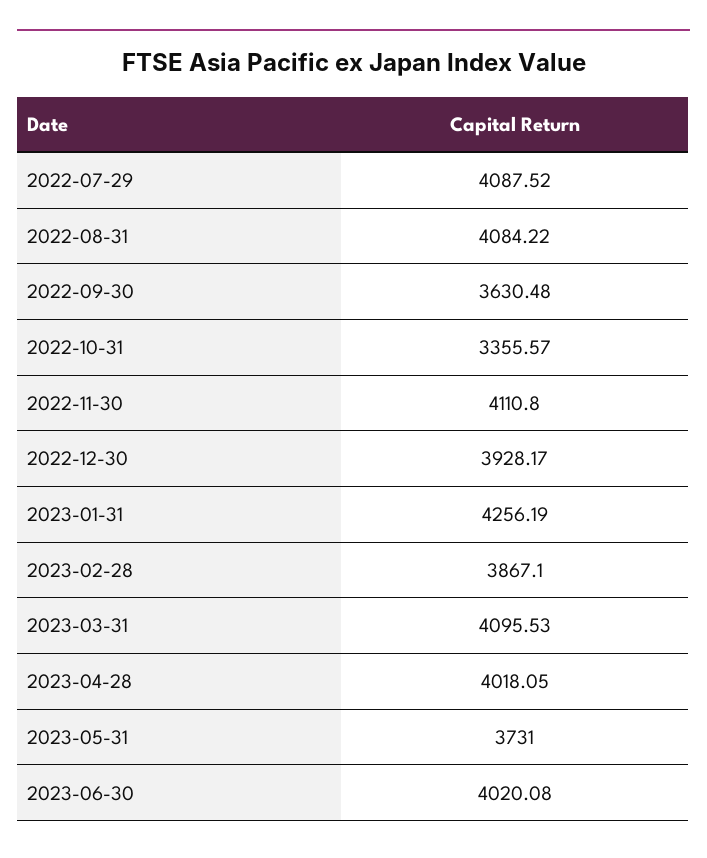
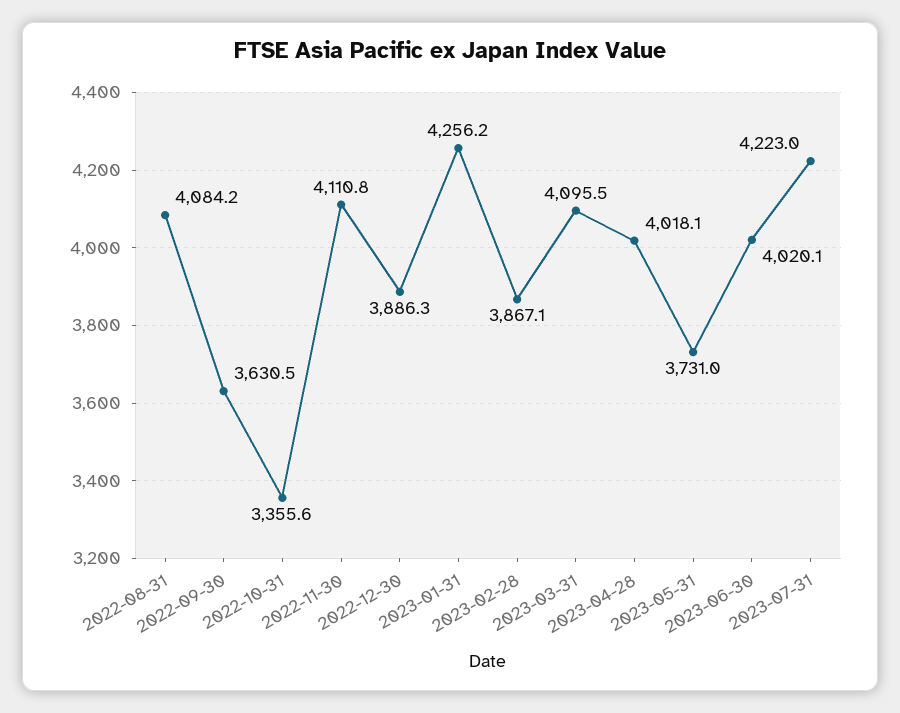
2022-07-29: 4087.52 -> none
2022-12-30: 3928.17 -> 3886.3
2023-07-31: none -> 4223

